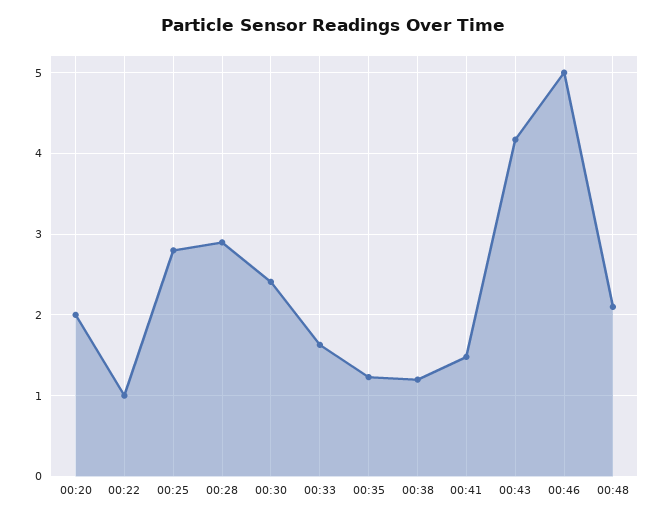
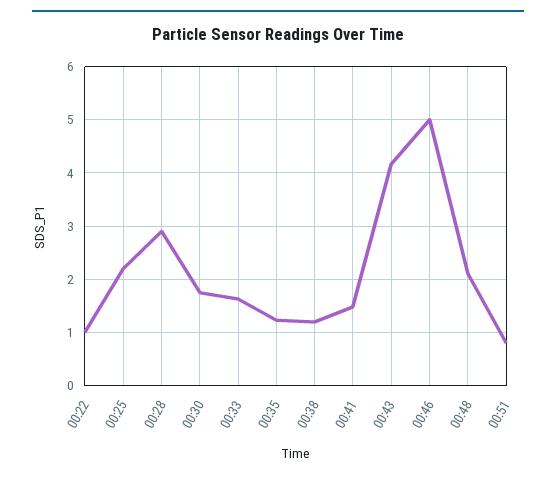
00:20: 2 -> none
00:25: 2.8 -> 2.2
00:30: 2.4 -> 1.8
00:51: none -> 0.8

